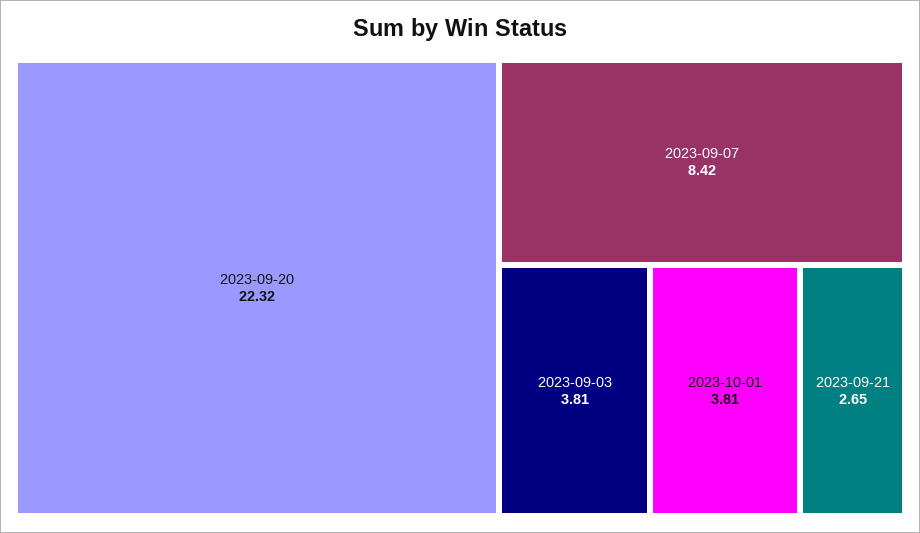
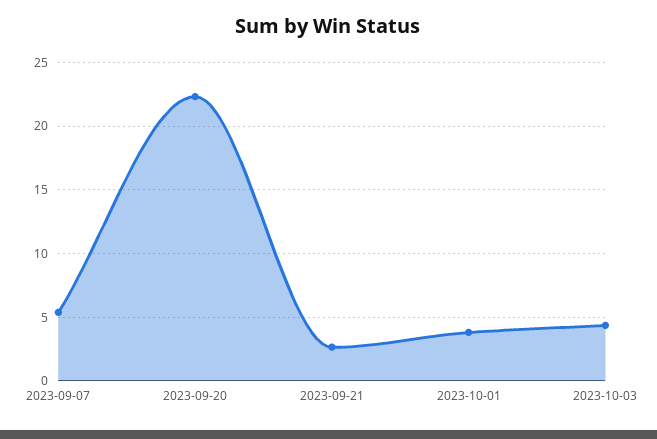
2023-09-07: 8.42 -> 5.5
2023-09-03: 3.81 -> none
2023-10-03: none -> 4.5

